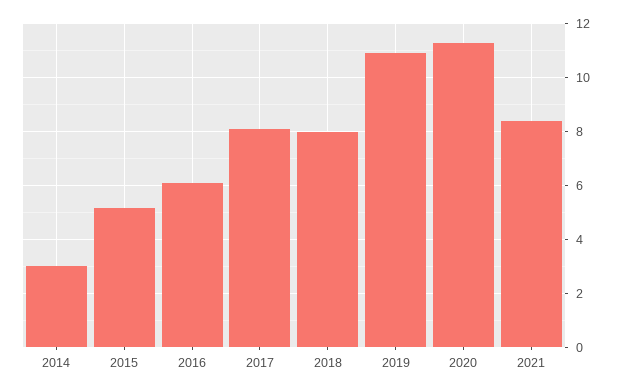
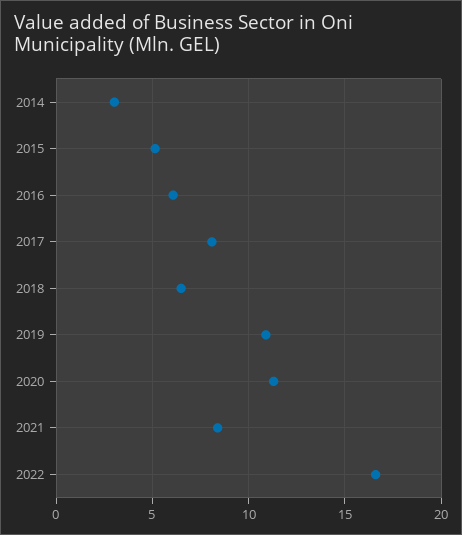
2018: 8 -> 6.5
2022: none -> 16.5

